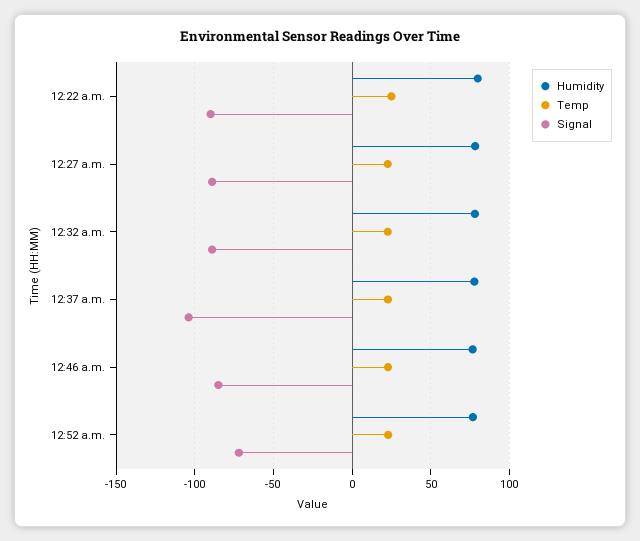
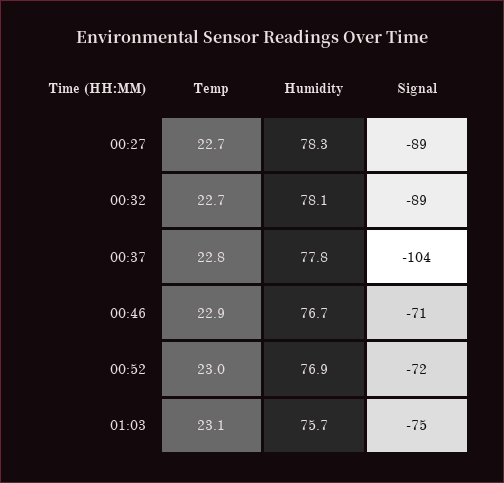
Humidity, 12:22 a.m.: 80 -> none
Temp, 12:22 a.m.: 25 -> none
Signal, 12:22 a.m.: -90 -> none
Signal, 12:46 a.m.: -85 -> -71
Temp, 01:03: none -> 23.1
Humidity, 01:03: none -> 75.7
Signal, 01:03: none -> -75

